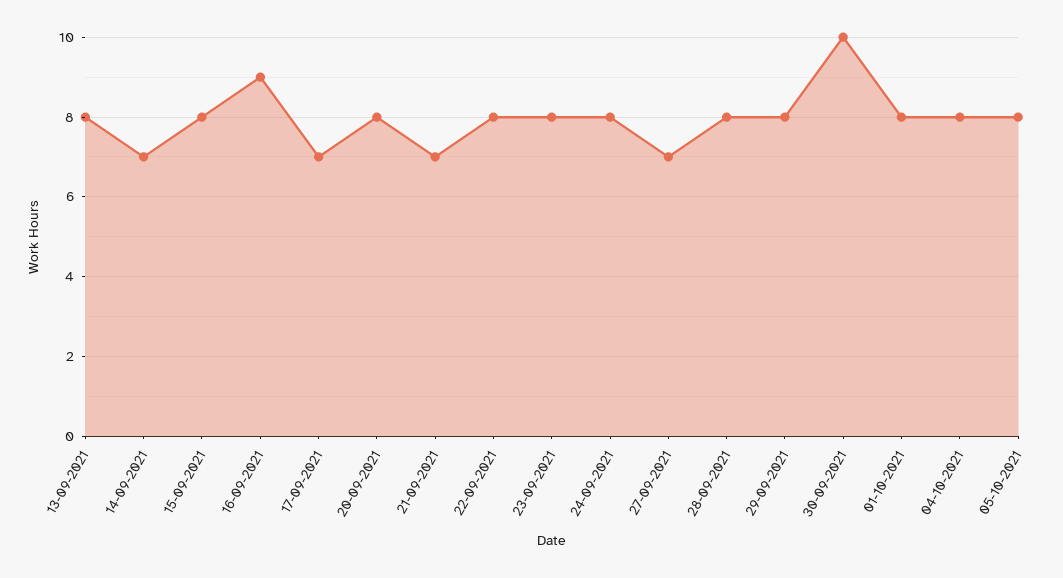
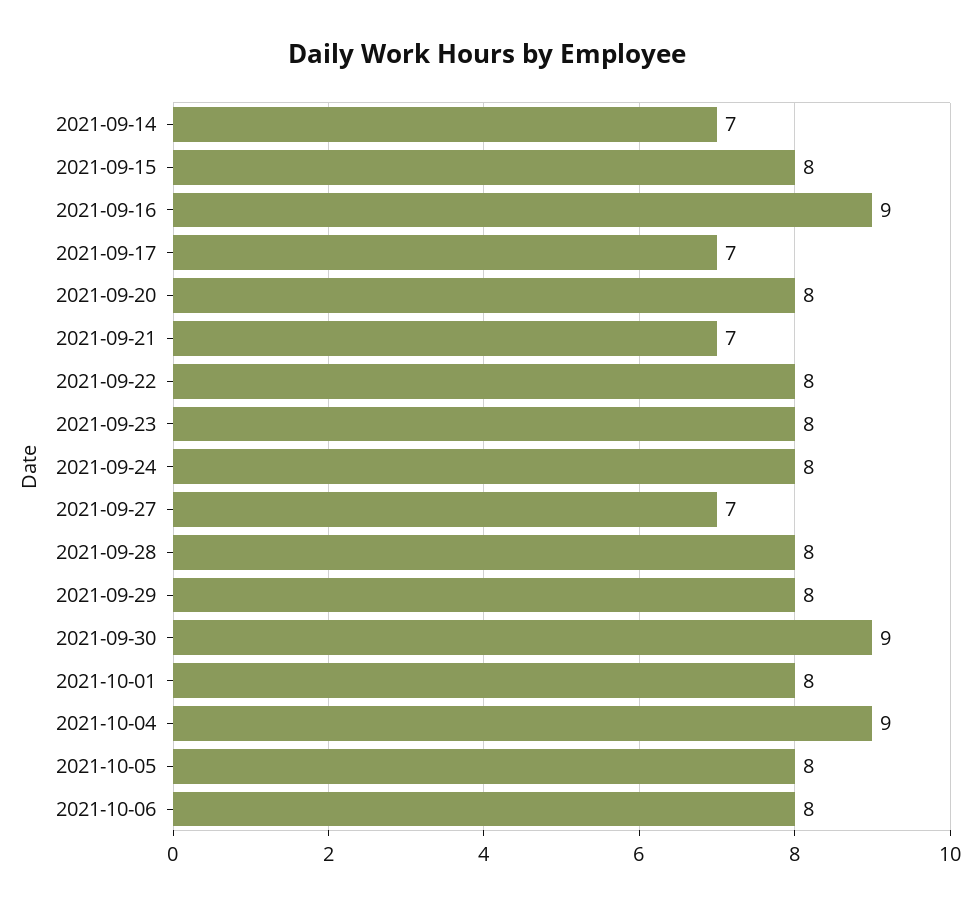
13-09-2021: 8 -> none
30-09-2021: 10 -> 9
04-10-2021: 8 -> 9
2021-10-06: none -> 8

